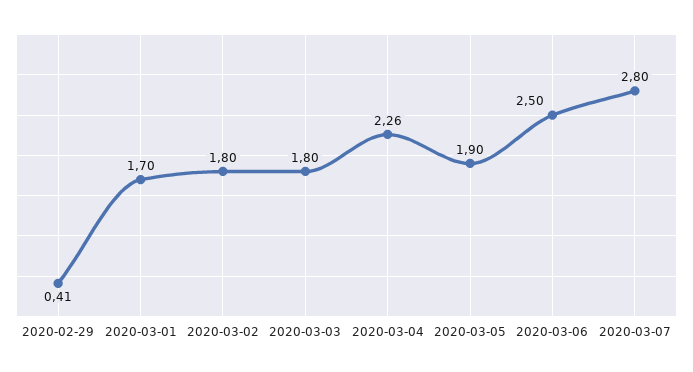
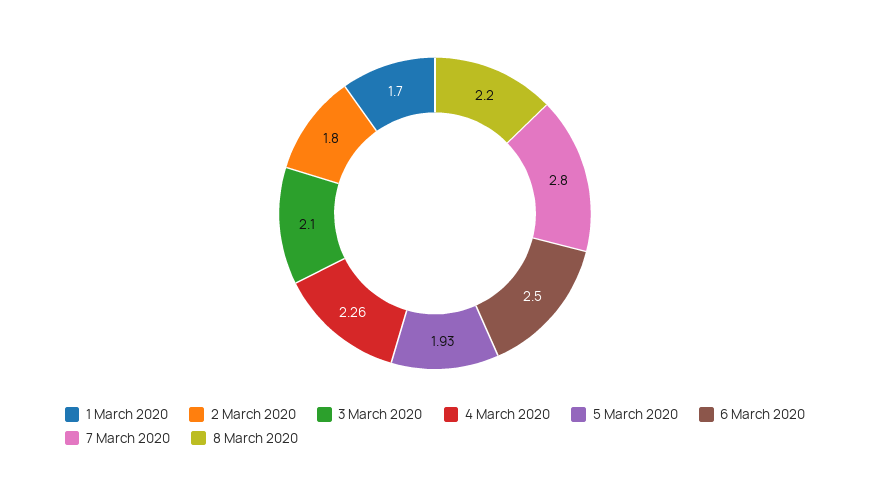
2020-02-29: 0.41 -> none
2020-03-03: 1.8 -> 2.1
2020-03-05: 1.9 -> 1.93
8 March 2020: none -> 2.2

